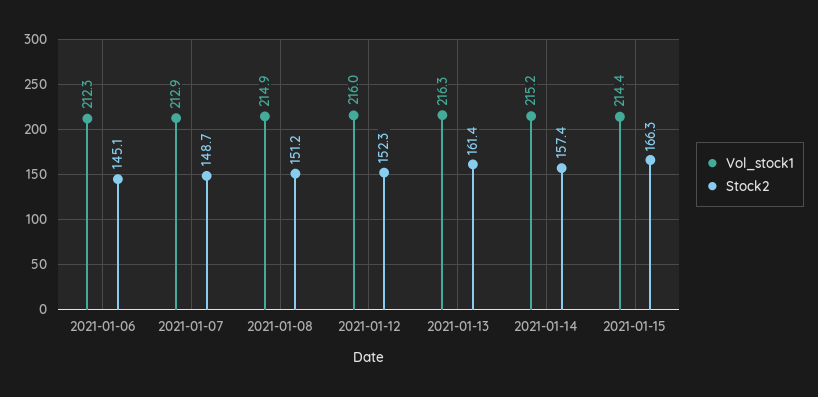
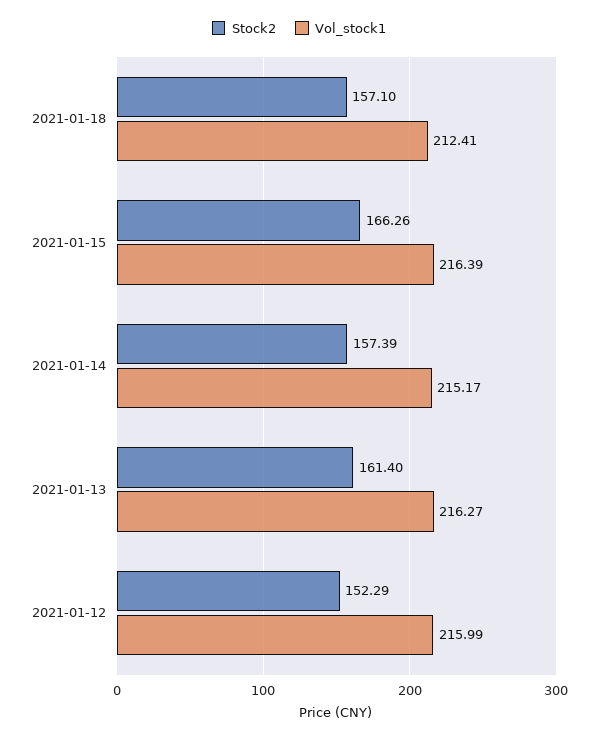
Vol_stock1, 2021-01-06: 212.3 -> none
Stock2, 2021-01-06: 145.1 -> none
Vol_stock1, 2021-01-07: 212.9 -> none
Stock2, 2021-01-07: 148.7 -> none
Vol_stock1, 2021-01-08: 214.9 -> none
Stock2, 2021-01-08: 151.2 -> none
Vol_stock1, 2021-01-15: 214.4 -> 216.39
Stock2, 2021-01-18: none -> 157.1
Vol_stock1, 2021-01-18: none -> 212.41

